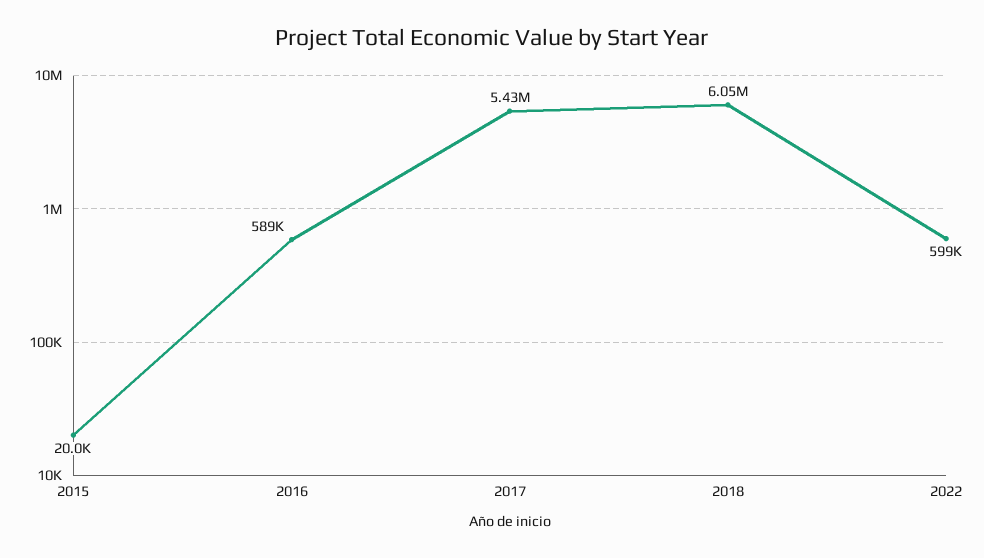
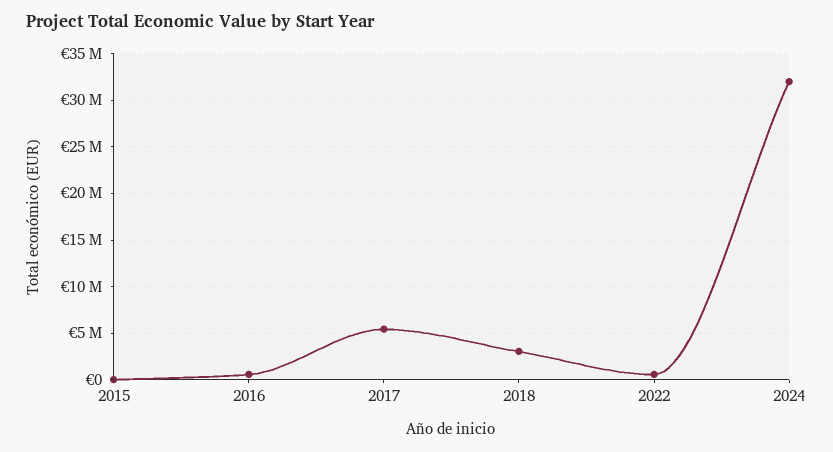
2018: 6050000 -> 3000000
2024: none -> 32000000

